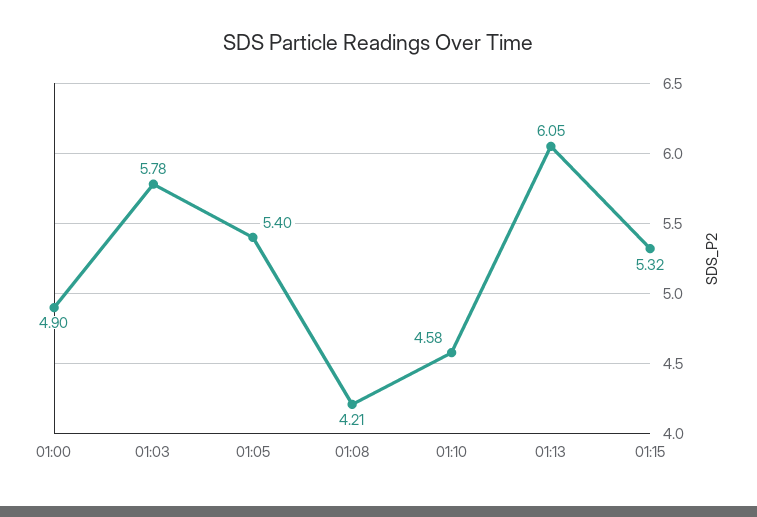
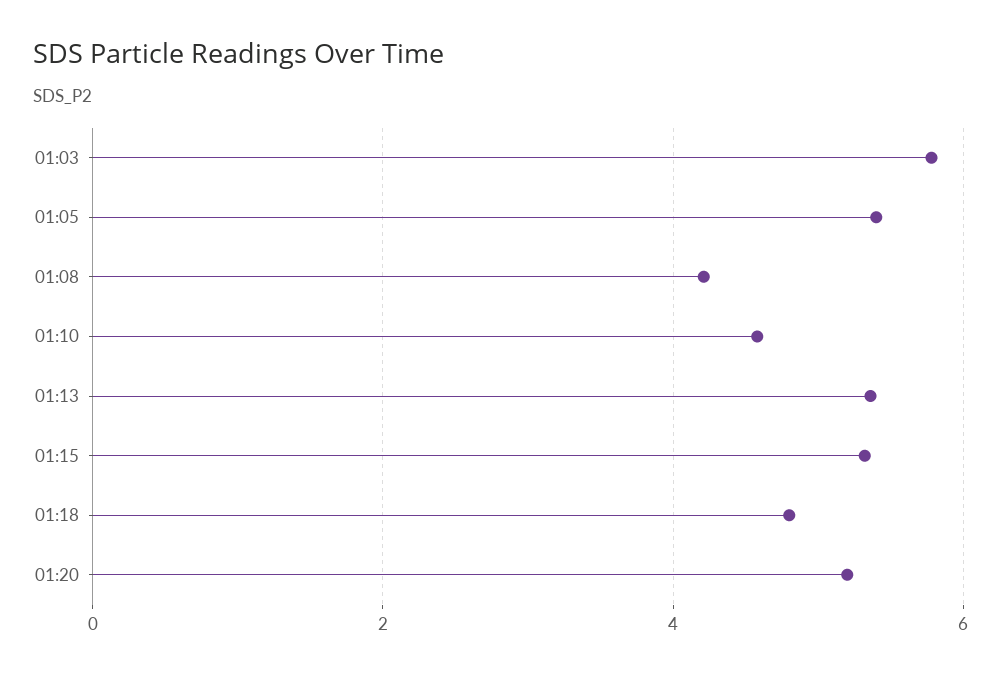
01:00: 4.9 -> none
01:13: 6.05 -> 5.4
01:18: none -> 4.8
01:20: none -> 5.2

